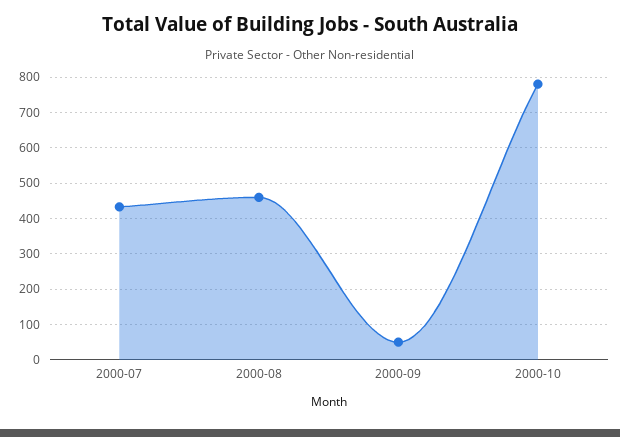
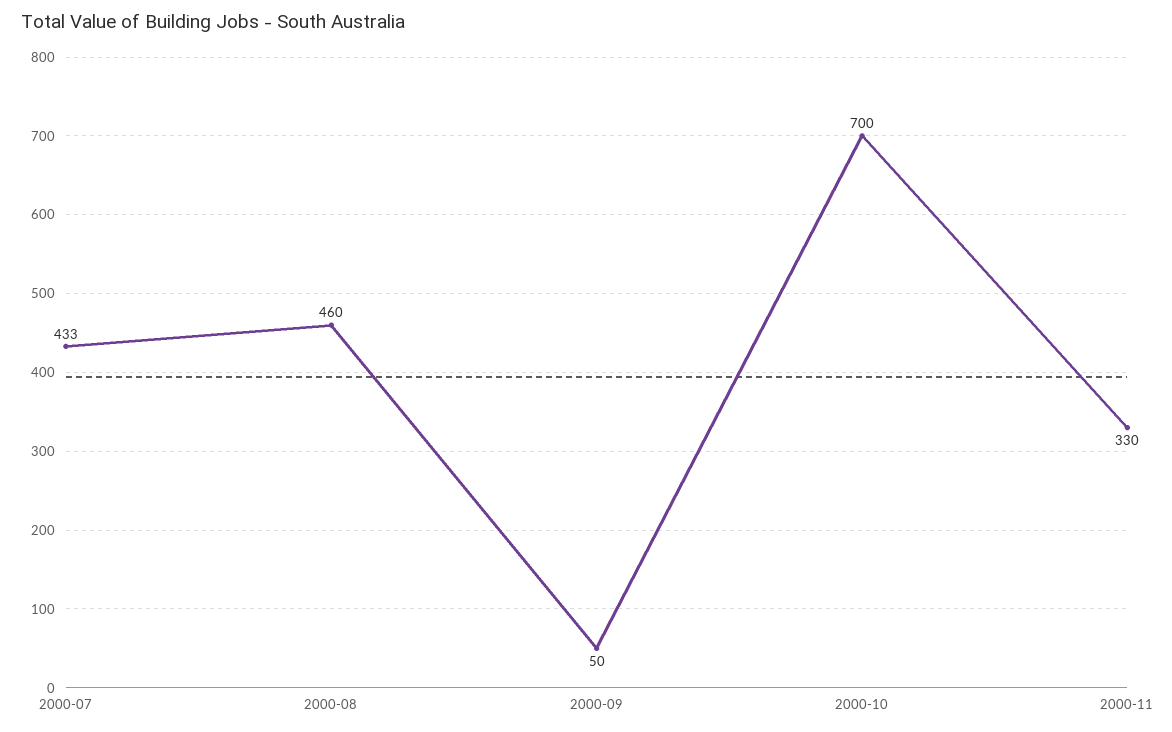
2000-10: 780 -> 700
2000-11: none -> 330

